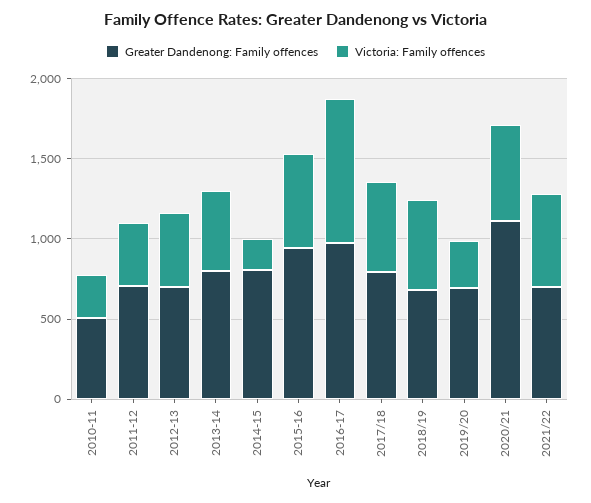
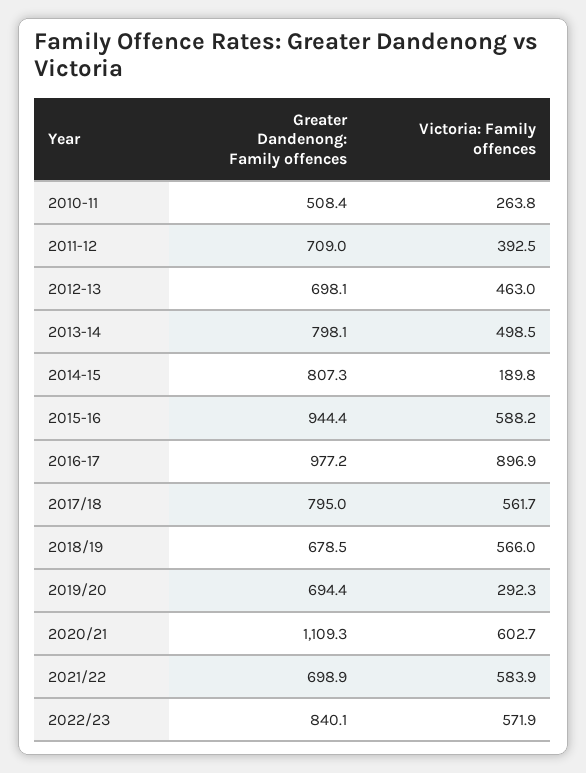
Greater Dandenong: Family offences, 2022/23: none -> 840.1
Victoria: Family offences, 2022/23: none -> 571.9

